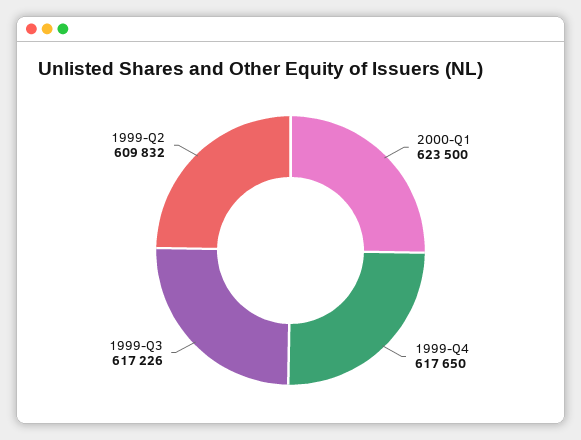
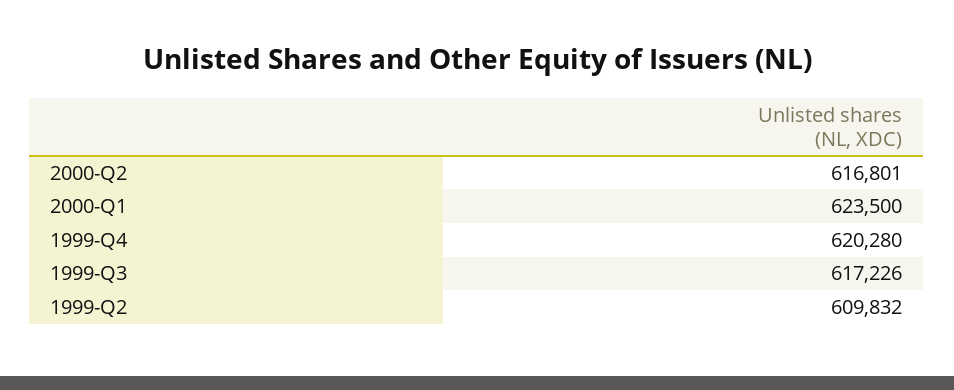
1999-Q4: 617650 -> 620280
2000-Q2: none -> 616801

